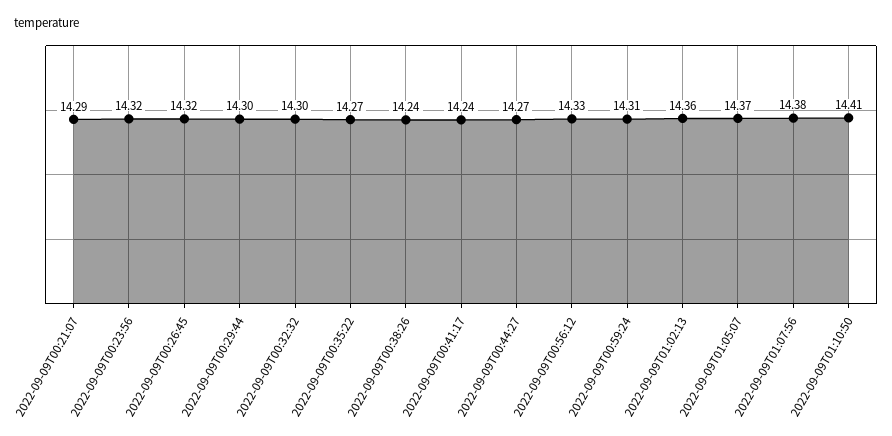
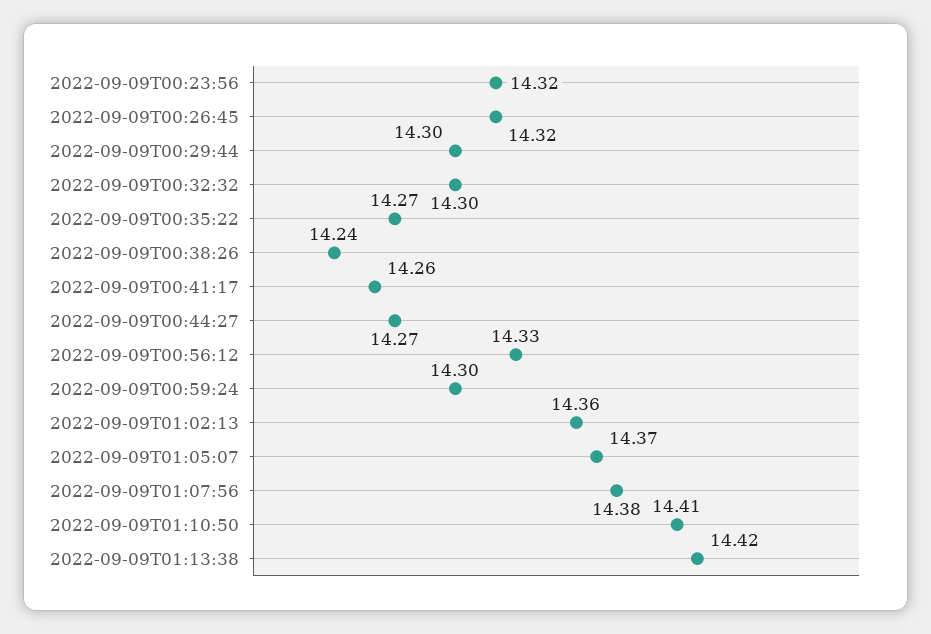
2022-09-09T00:21:07: 14.29 -> none
2022-09-09T00:41:17: 14.24 -> 14.26
2022-09-09T00:59:24: 14.31 -> 14.3
2022-09-09T01:13:38: none -> 14.42

